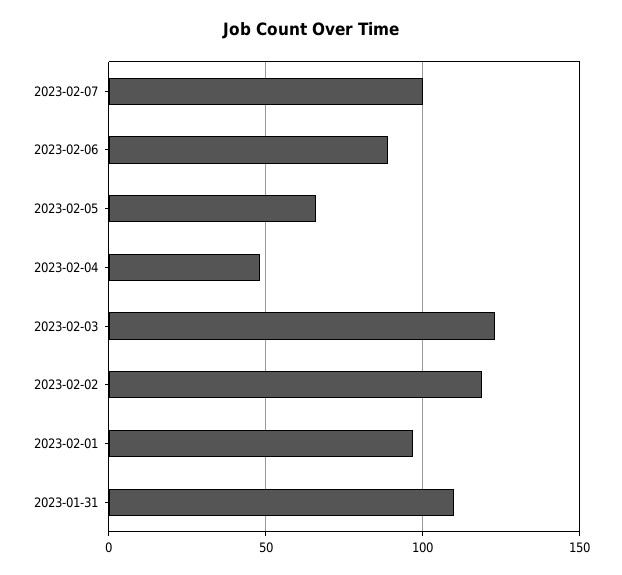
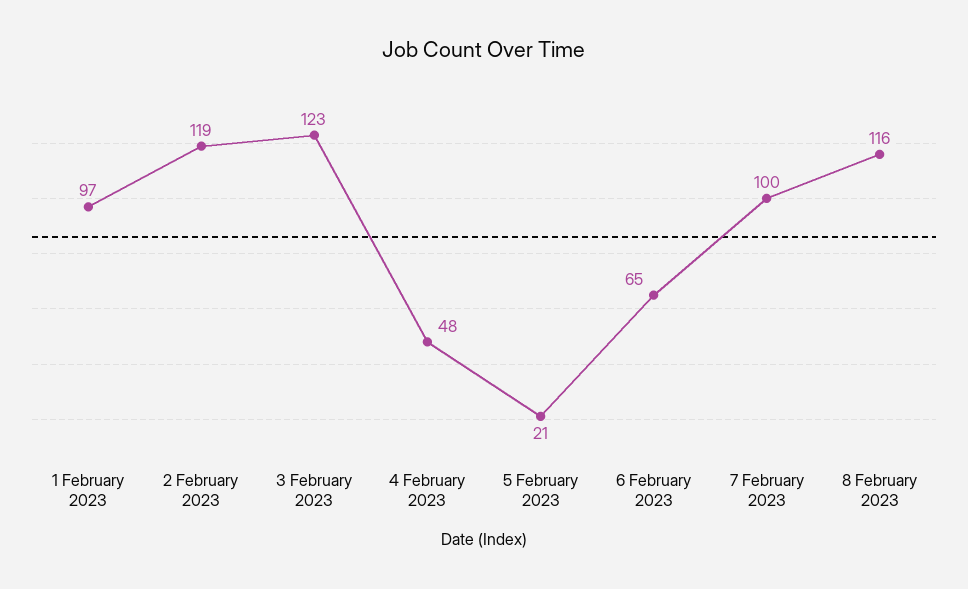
2023-02-06: 90 -> 65
2023-02-05: 65 -> 21
2023-01-31: 110 -> none
8 February 2023: none -> 116

